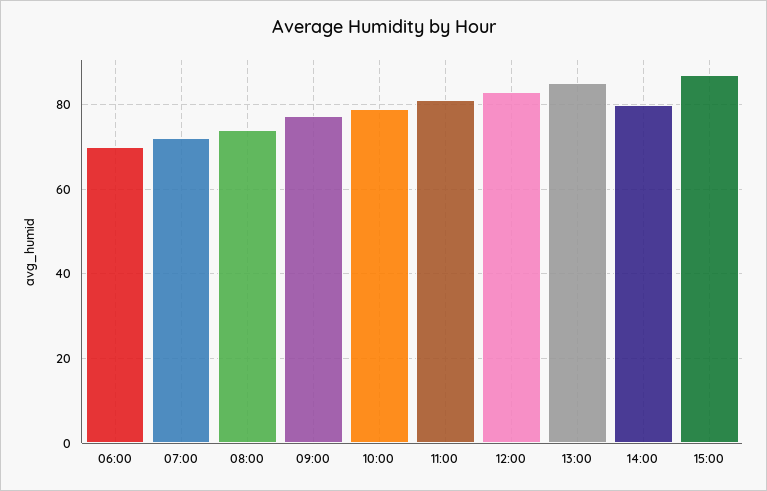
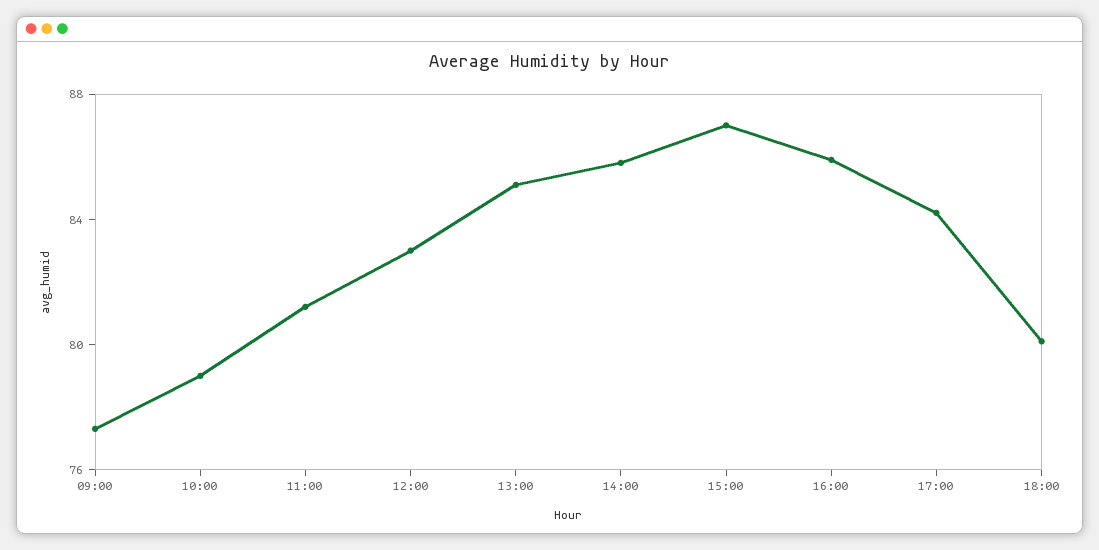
06:00: 70 -> none
07:00: 72 -> none
08:00: 74 -> none
14:00: 80 -> 86
16:00: none -> 86
17:00: none -> 84
18:00: none -> 80

